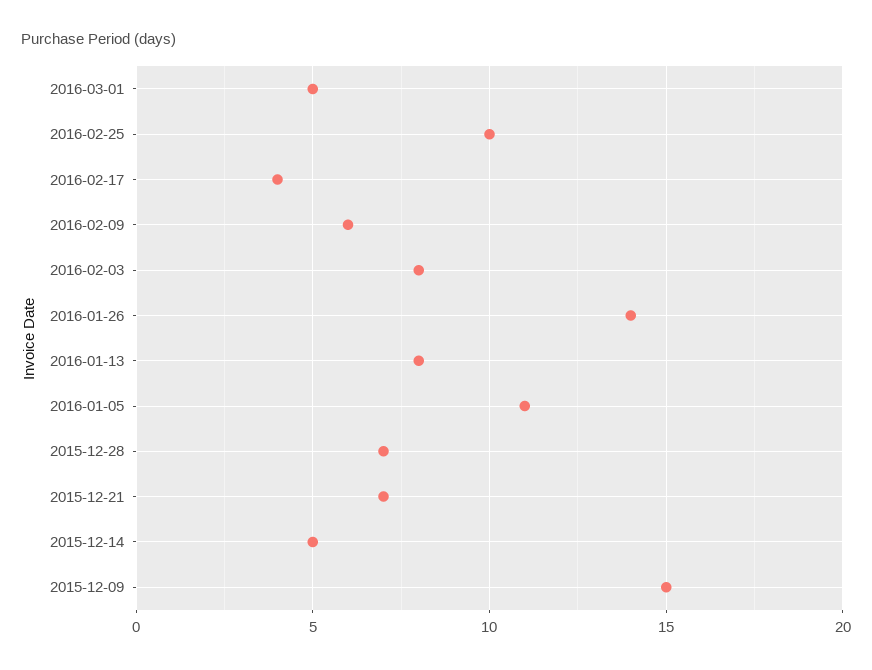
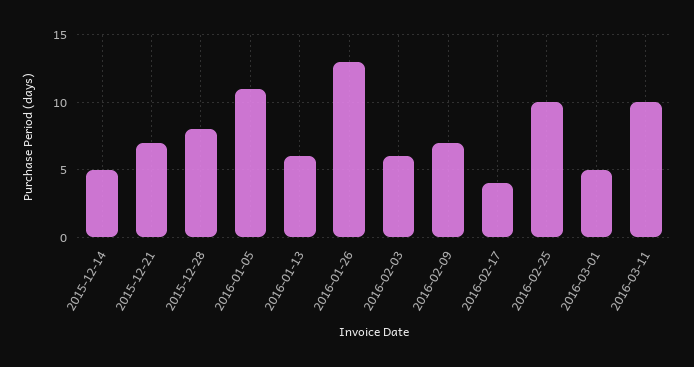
2016-02-09: 6 -> 7
2016-02-03: 8 -> 6
2016-01-26: 14 -> 13
2016-01-13: 8 -> 6
2015-12-28: 7 -> 8
2015-12-09: 15 -> none
2016-03-11: none -> 10

